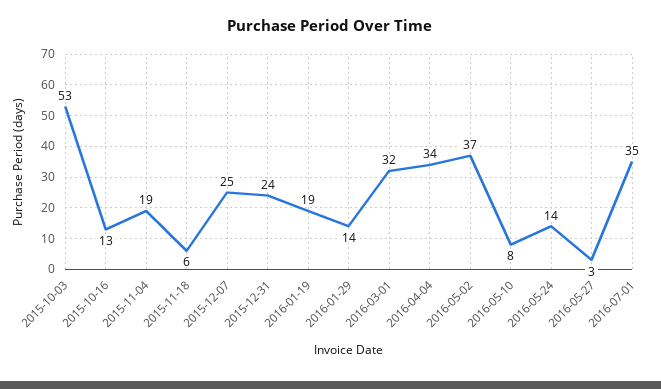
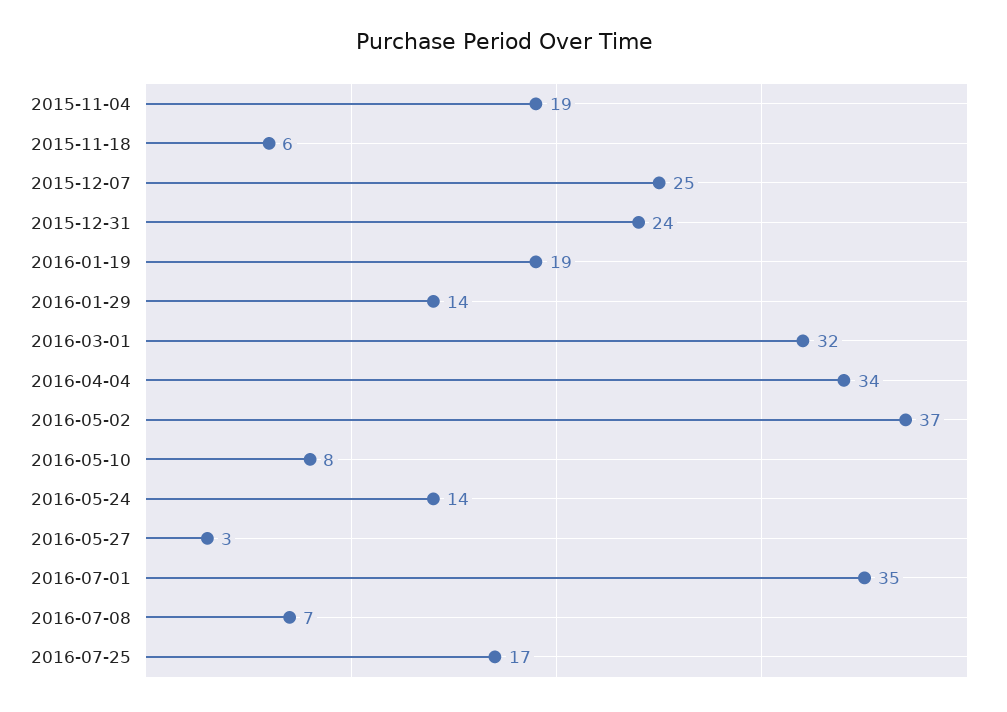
2015-10-03: 53 -> none
2015-10-16: 13 -> none
2016-07-08: none -> 7
2016-07-25: none -> 17

